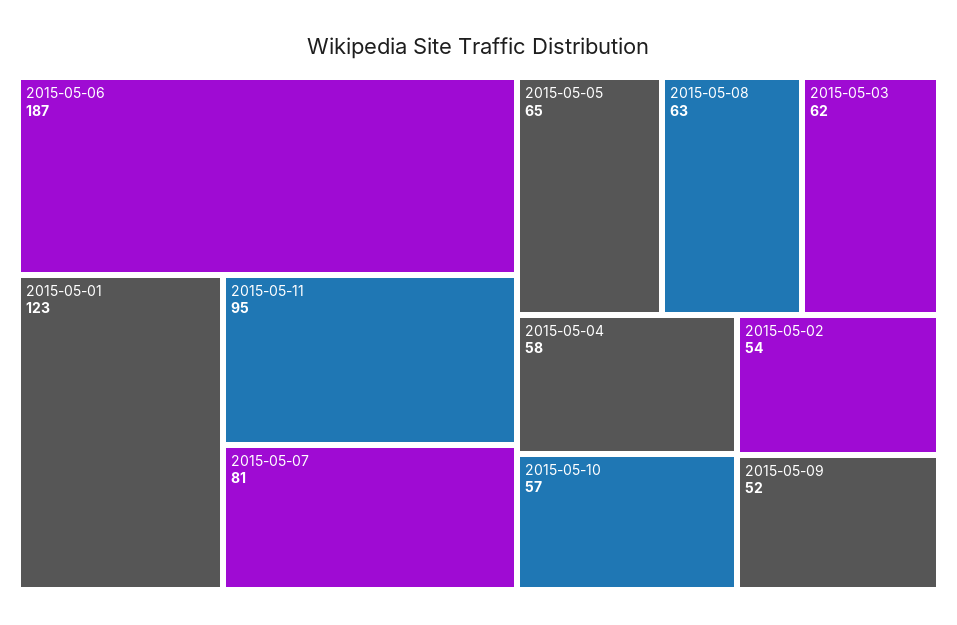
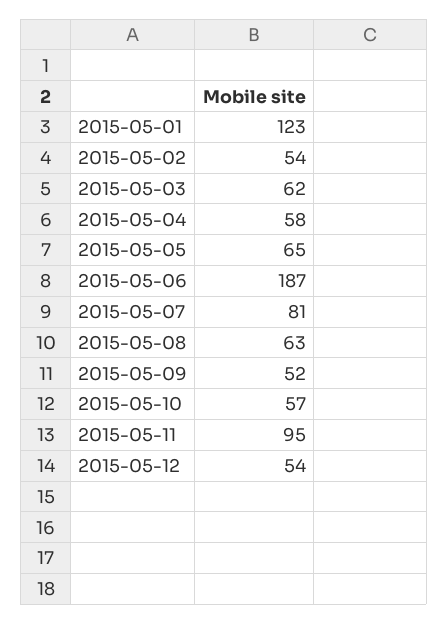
2015-05-12: none -> 54

